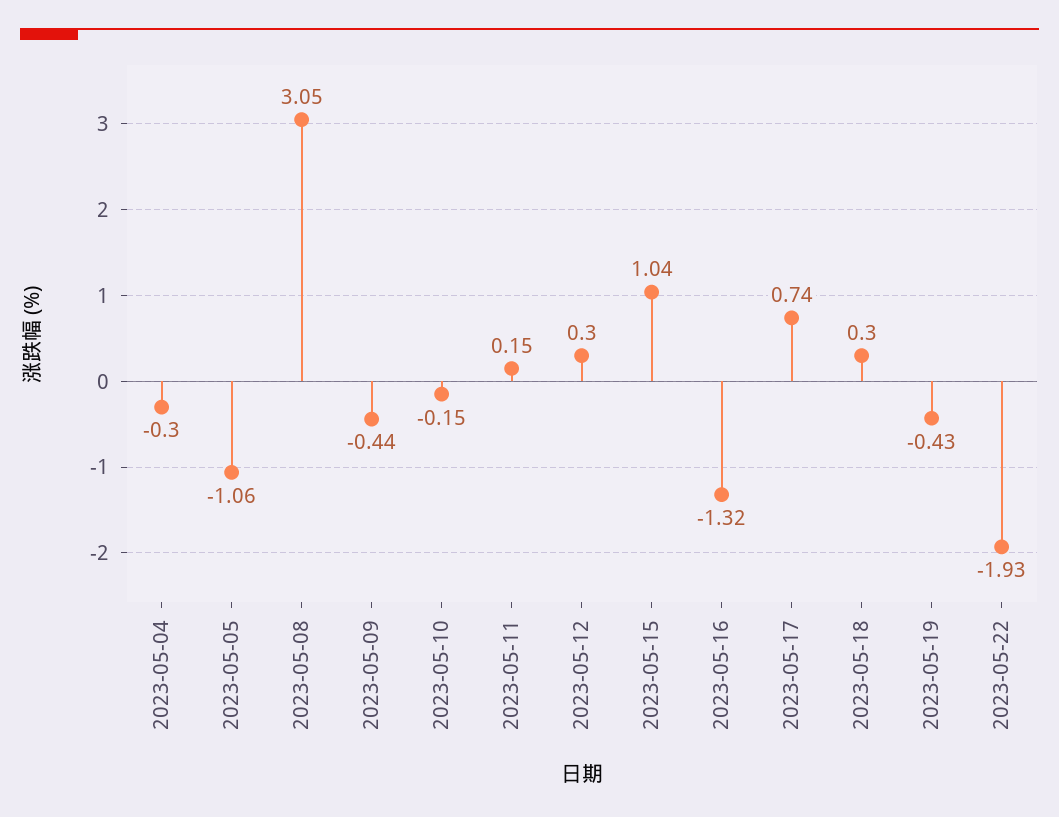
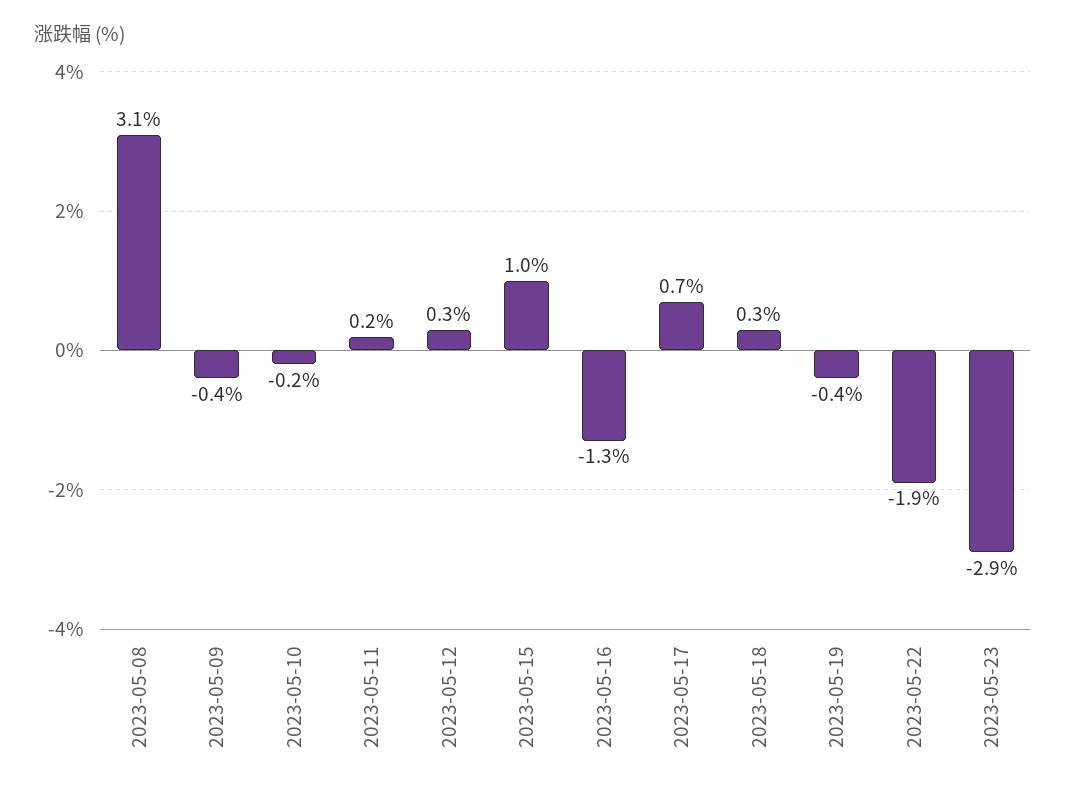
2023-05-04: -0.3 -> none
2023-05-05: -1.06 -> none
2023-05-23: none -> -2.9

